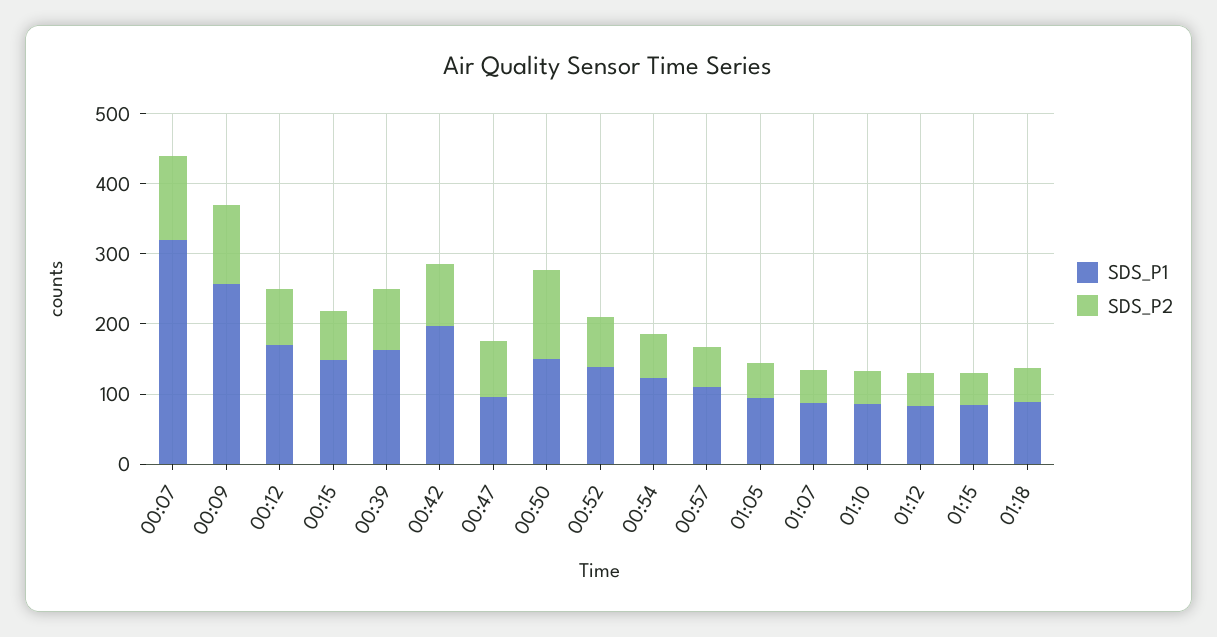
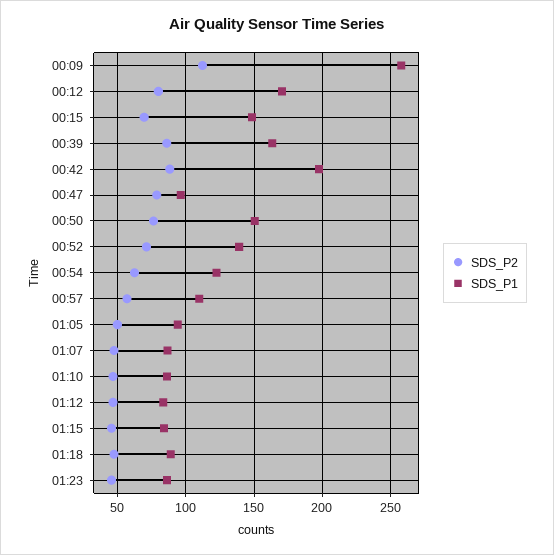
SDS_P1, 00:07: 320 -> none
SDS_P2, 00:07: 120 -> none
SDS_P2, 00:50: 120 -> 75
SDS_P2, 01:23: none -> 45
SDS_P1, 01:23: none -> 85

